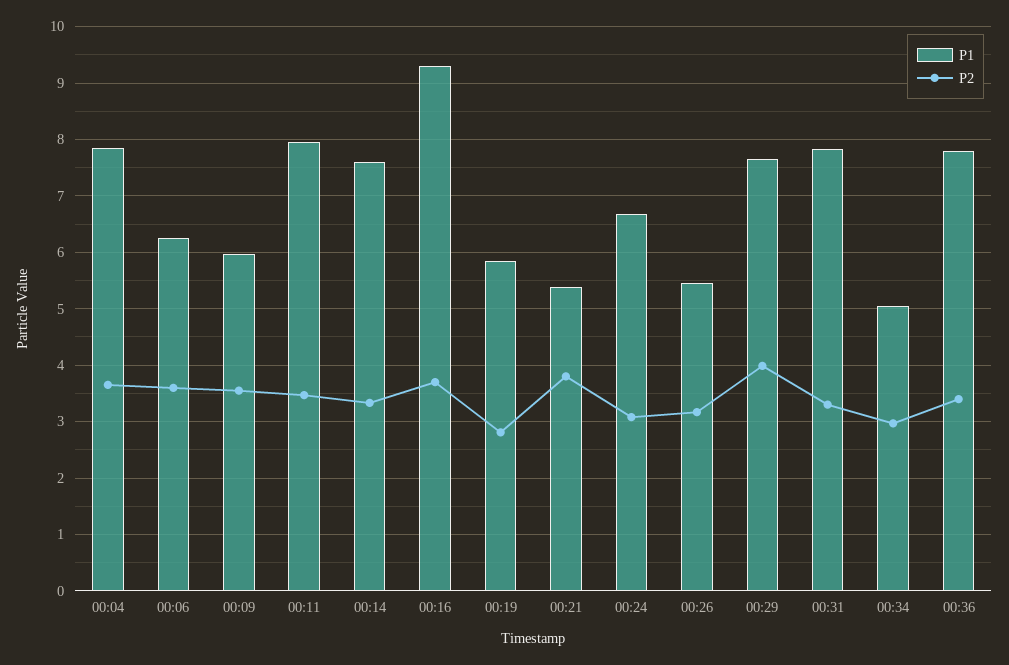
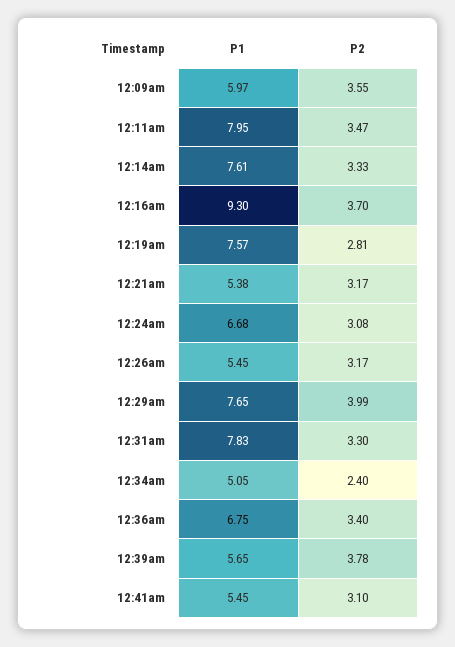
P1, 00:04: 7.8 -> none
P2, 00:04: 3.6 -> none
P1, 00:06: 6.2 -> none
P2, 00:06: 3.6 -> none
P1, 00:19: 5.8 -> 7.57
P2, 00:21: 3.8 -> 3.17
P2, 00:34: 3 -> 2.4
P1, 00:36: 7.8 -> 6.75
P1, 12:39am: none -> 5.65
P2, 12:39am: none -> 3.78
P1, 12:41am: none -> 5.45
P2, 12:41am: none -> 3.1

